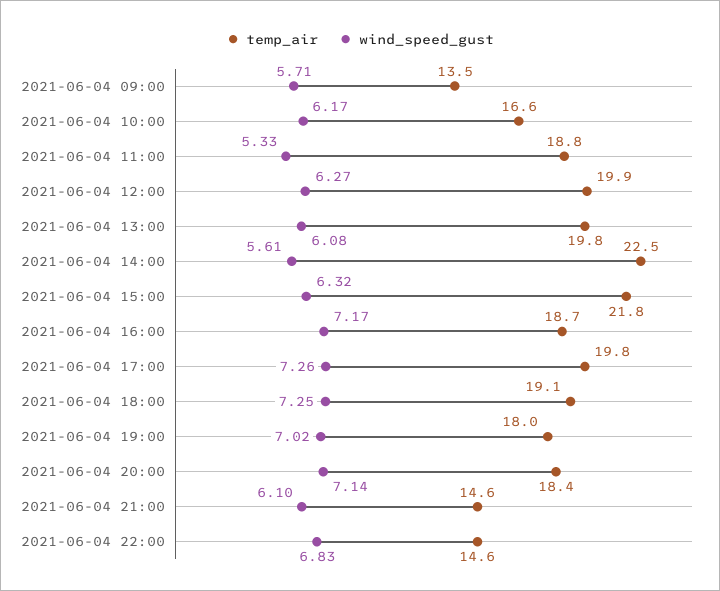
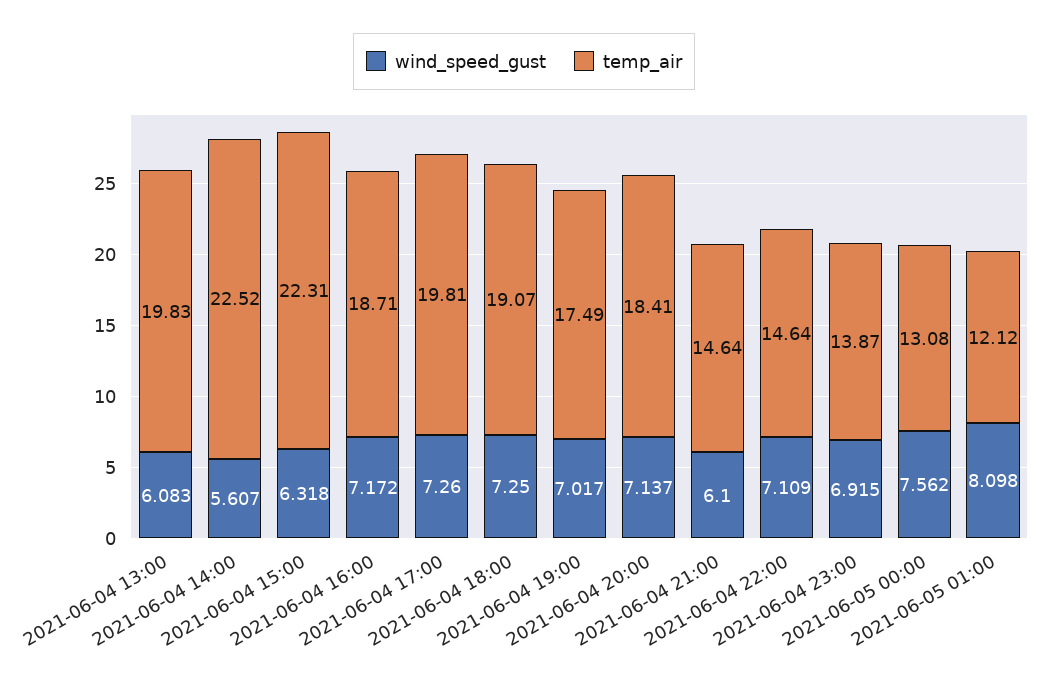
temp_air, 2021-06-04 09:00: 13.5 -> none
wind_speed_gust, 2021-06-04 09:00: 5.71 -> none
temp_air, 2021-06-04 10:00: 16.6 -> none
wind_speed_gust, 2021-06-04 10:00: 6.17 -> none
temp_air, 2021-06-04 11:00: 18.8 -> none
wind_speed_gust, 2021-06-04 11:00: 5.33 -> none
temp_air, 2021-06-04 12:00: 19.9 -> none
wind_speed_gust, 2021-06-04 12:00: 6.27 -> none
temp_air, 2021-06-04 15:00: 21.8 -> 22.31
temp_air, 2021-06-04 19:00: 18 -> 17.49
wind_speed_gust, 2021-06-04 22:00: 6.83 -> 7.109
wind_speed_gust, 2021-06-04 23:00: none -> 6.915
temp_air, 2021-06-04 23:00: none -> 13.87
wind_speed_gust, 2021-06-05 00:00: none -> 7.562
temp_air, 2021-06-05 00:00: none -> 13.08
wind_speed_gust, 2021-06-05 01:00: none -> 8.098
temp_air, 2021-06-05 01:00: none -> 12.12

